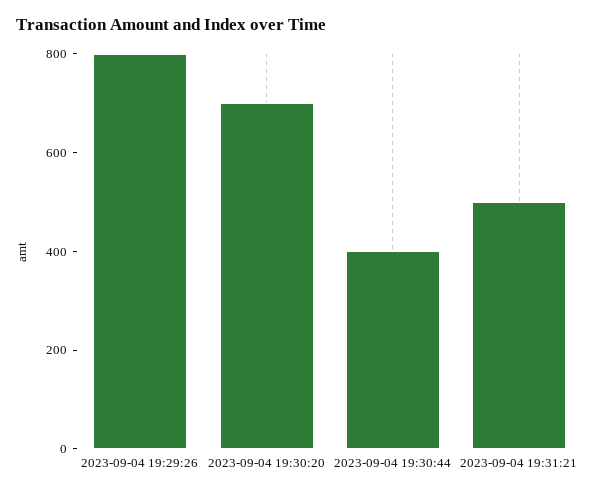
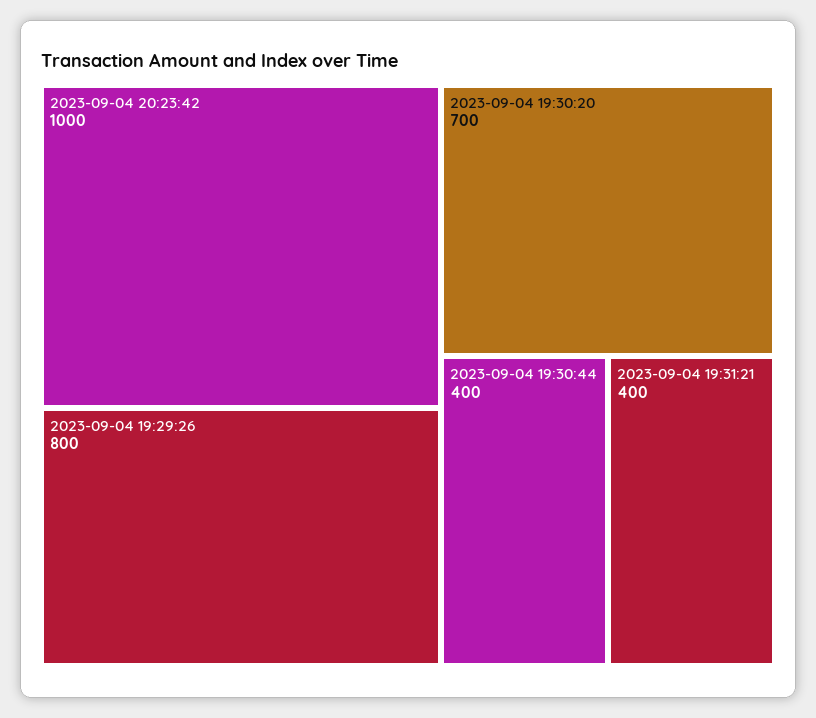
2023-09-04 19:31:21: 500 -> 400
2023-09-04 20:23:42: none -> 1000

